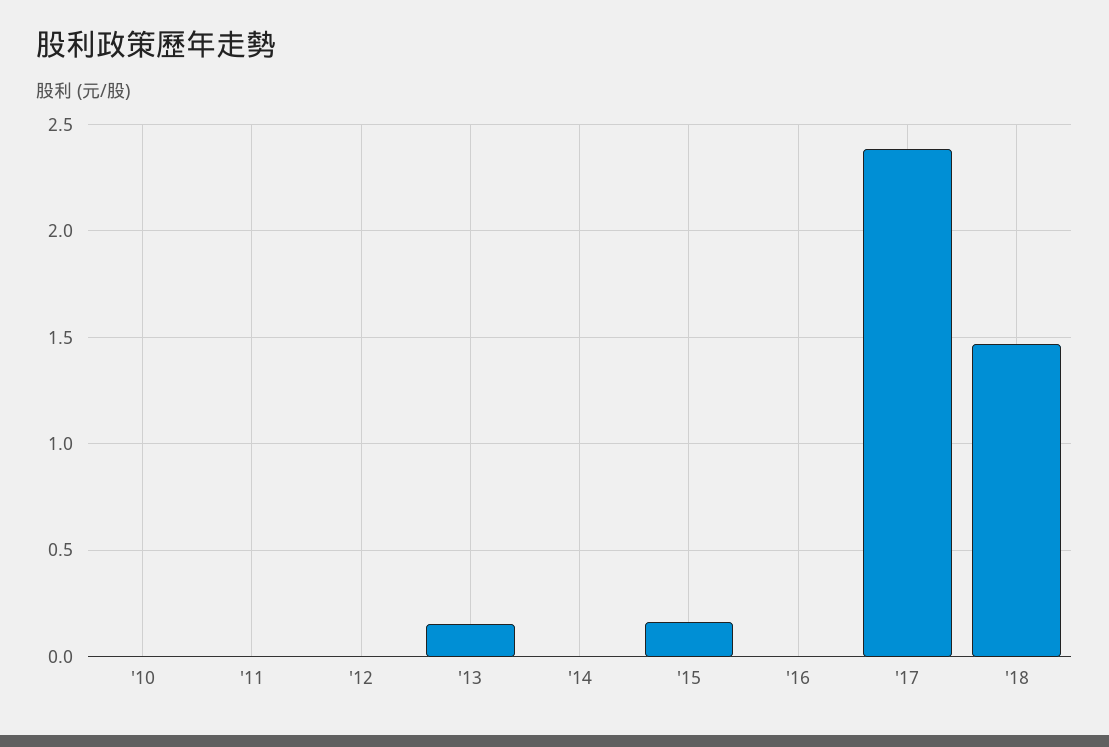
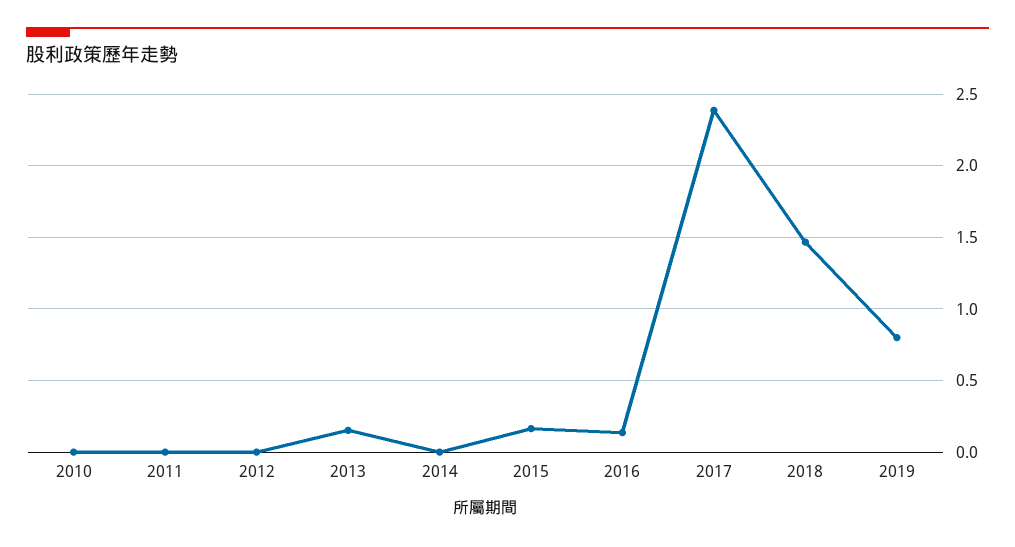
'16: 0 -> 0.15
2019: none -> 0.8

